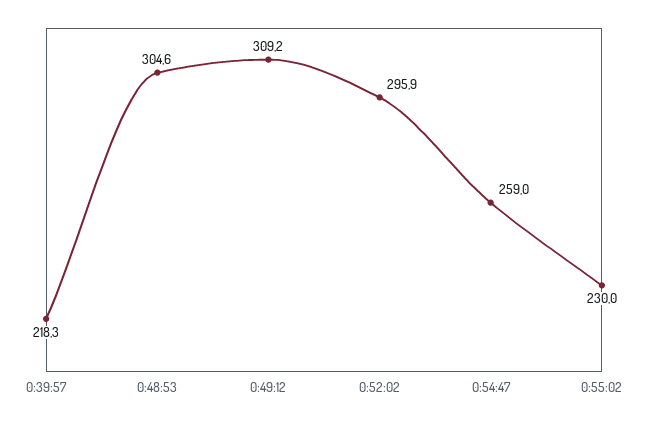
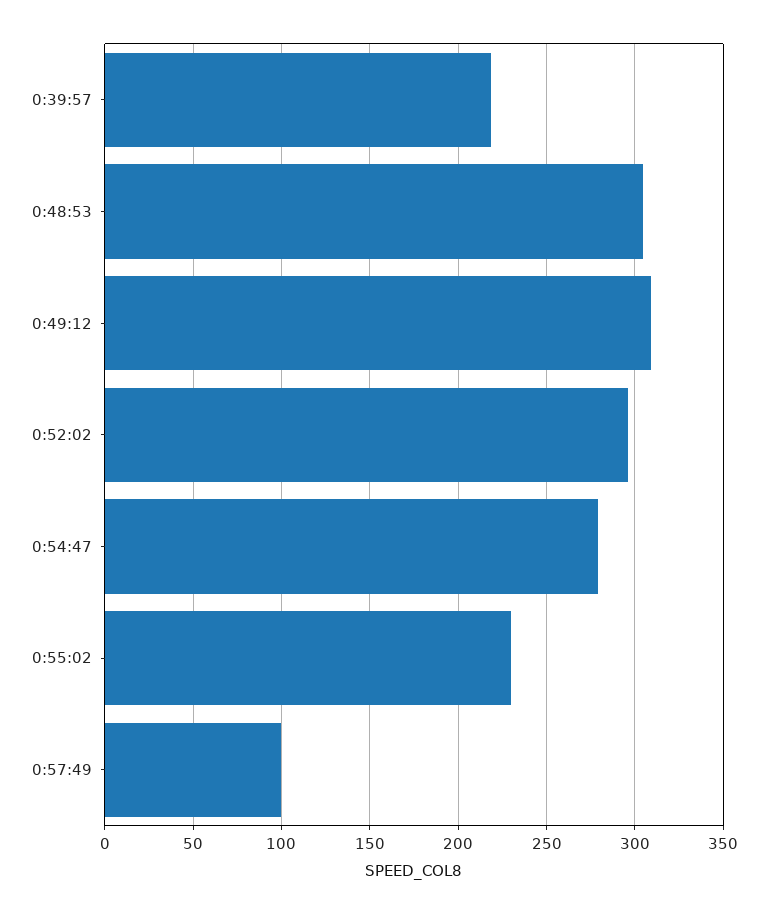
0:54:47: 259 -> 280
0:57:49: none -> 100

